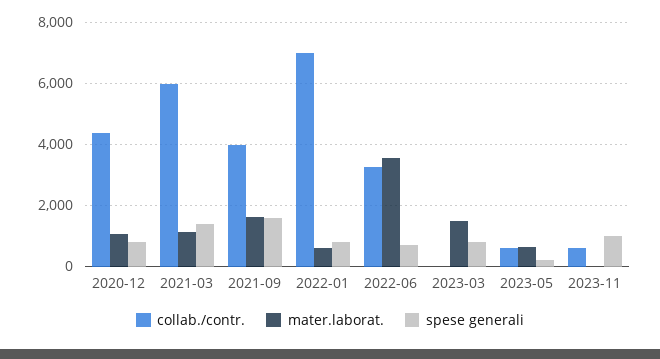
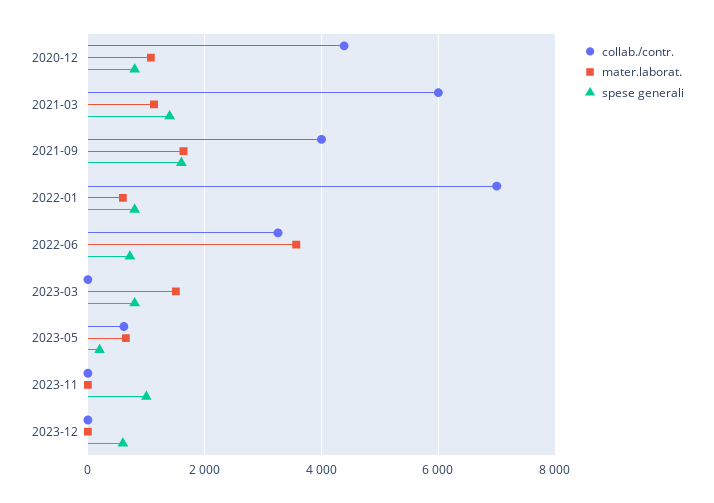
collab./contr., 2023-11: 600 -> 0
collab./contr., 2023-12: none -> 0
mater.laborat., 2023-12: none -> 0
spese generali, 2023-12: none -> 600

